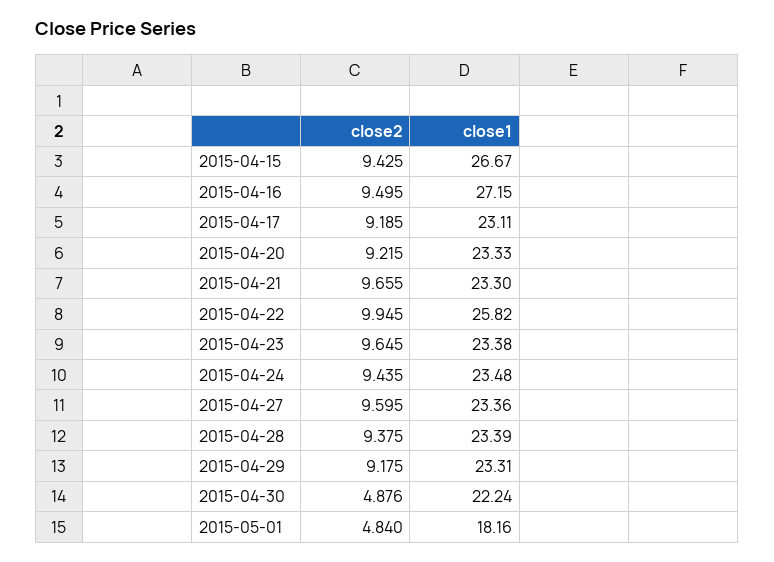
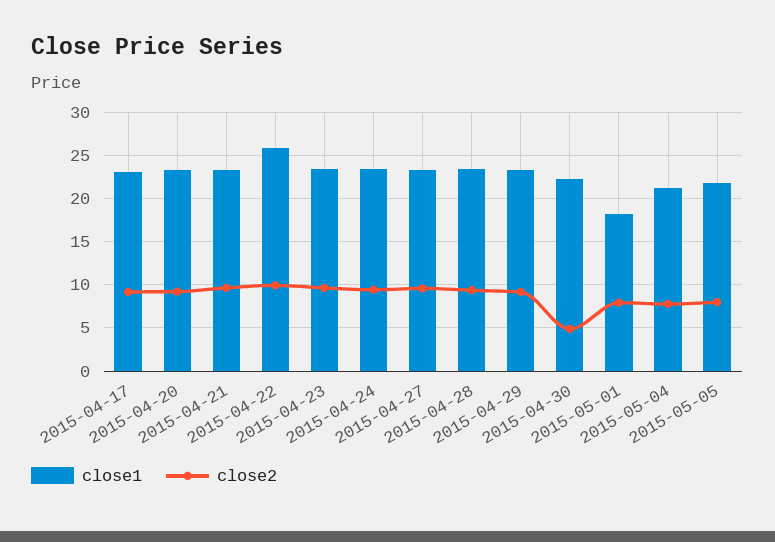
close2, 2015-04-15: 9.425 -> none
close1, 2015-04-15: 26.67 -> none
close2, 2015-04-16: 9.495 -> none
close1, 2015-04-16: 27.15 -> none
close2, 2015-05-01: 4.84 -> 8
close1, 2015-05-04: none -> 21
close2, 2015-05-04: none -> 8
close1, 2015-05-05: none -> 22
close2, 2015-05-05: none -> 8

